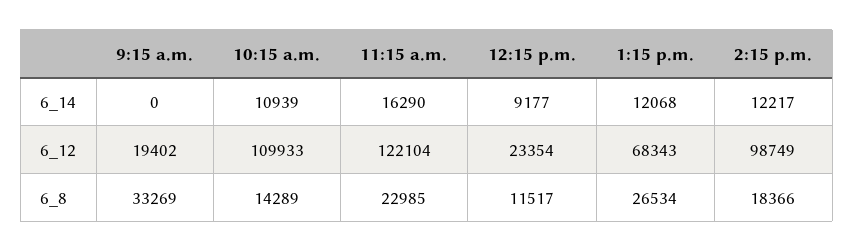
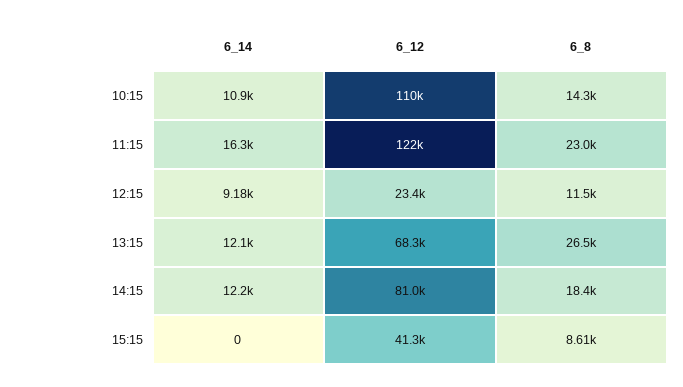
9:15 a.m., 6_14: 0 -> none
9:15 a.m., 6_12: 19402 -> none
2:15 p.m., 6_12: 98749 -> 81000
9:15 a.m., 6_8: 33269 -> none
15:15, 6_14: none -> 0
15:15, 6_12: none -> 41300
15:15, 6_8: none -> 8610

